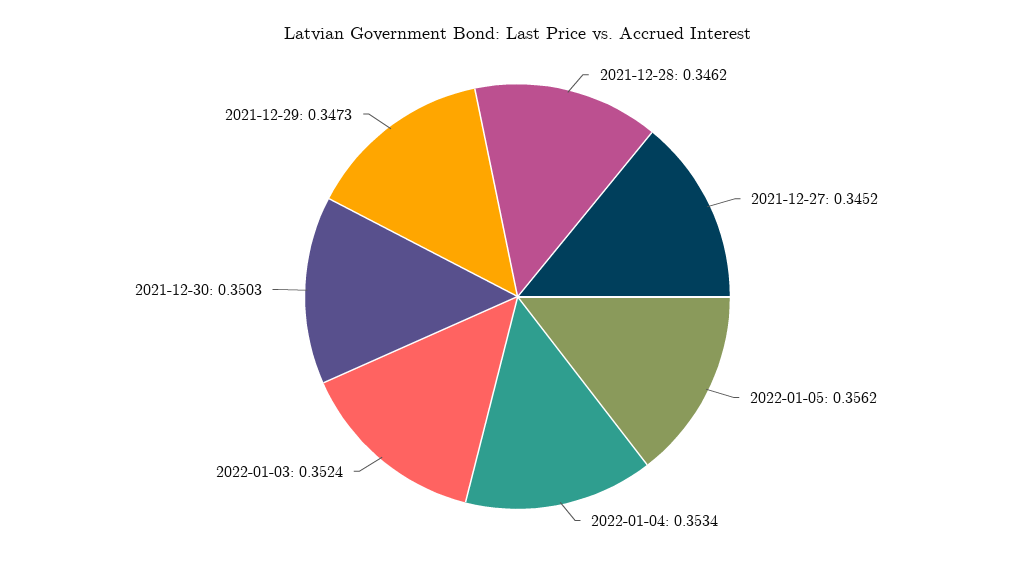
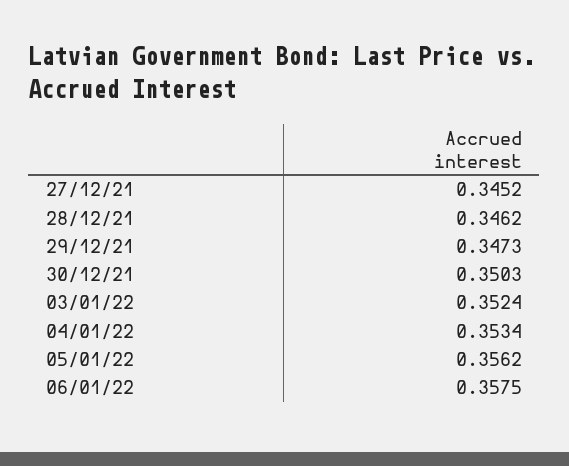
06/01/22: none -> 0.3575

